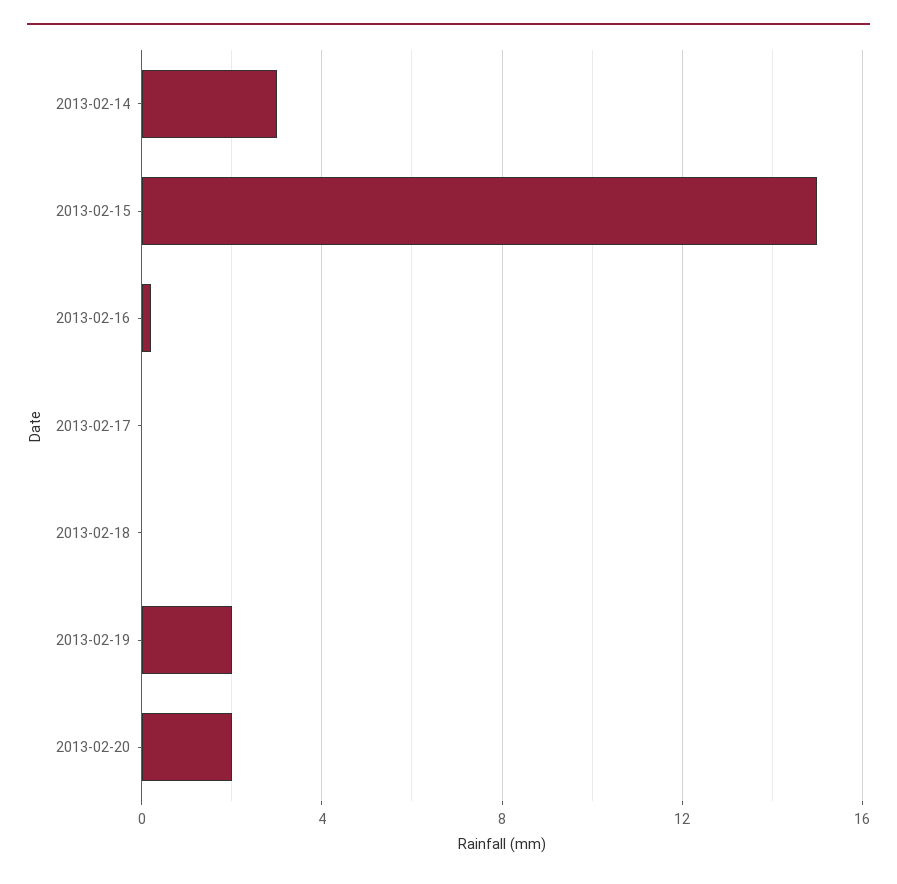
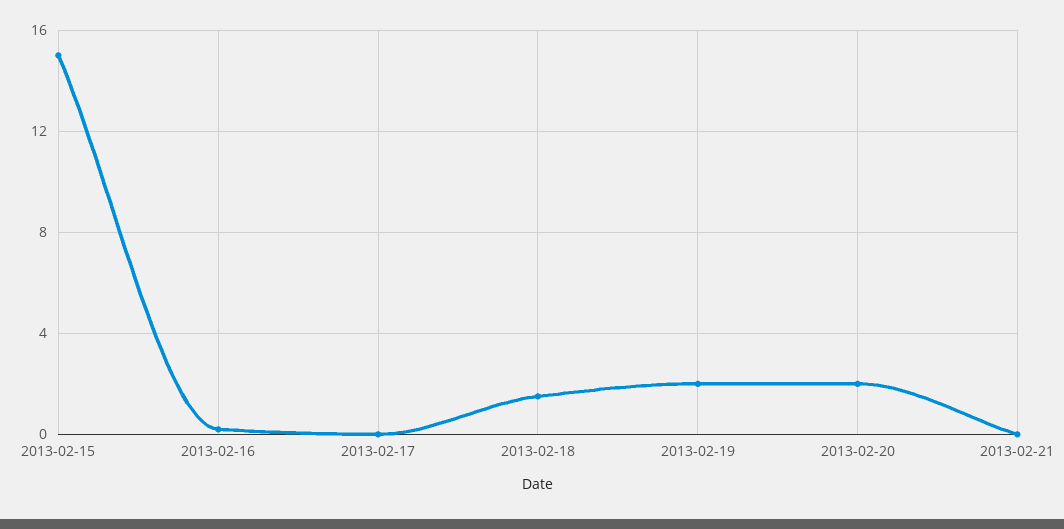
2013-02-14: 3 -> none
2013-02-18: 0 -> 1.5
2013-02-21: none -> 0

